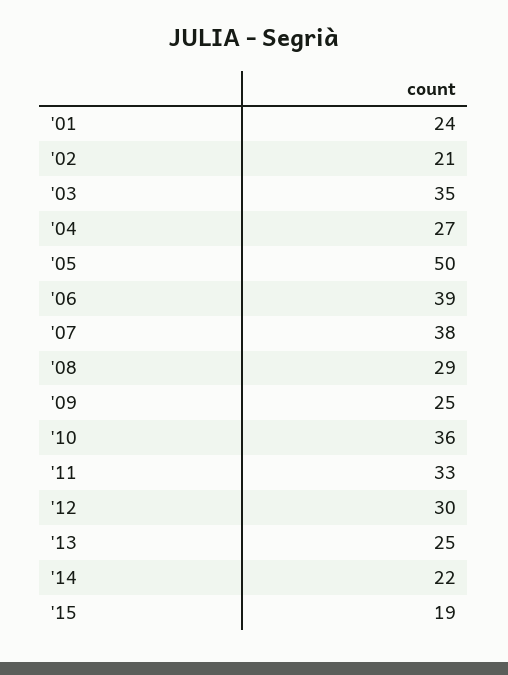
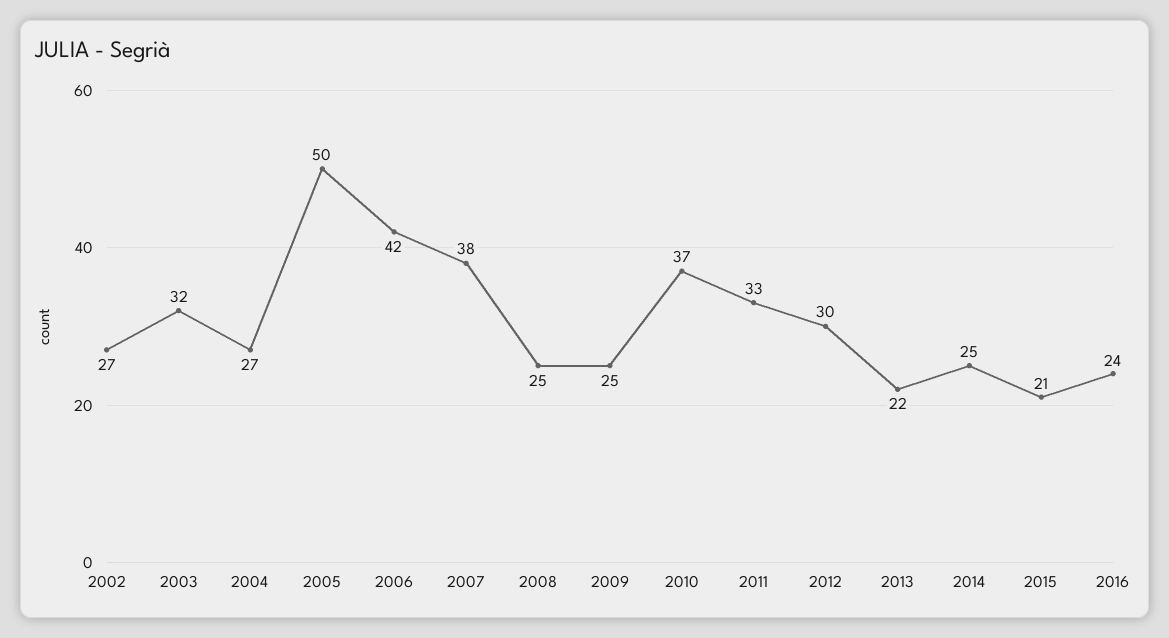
'01: 24 -> none
'02: 21 -> 27
'03: 35 -> 32
'06: 39 -> 42
'08: 29 -> 25
'10: 36 -> 37
'13: 25 -> 22
'14: 22 -> 25
'15: 19 -> 21
2016: none -> 24

